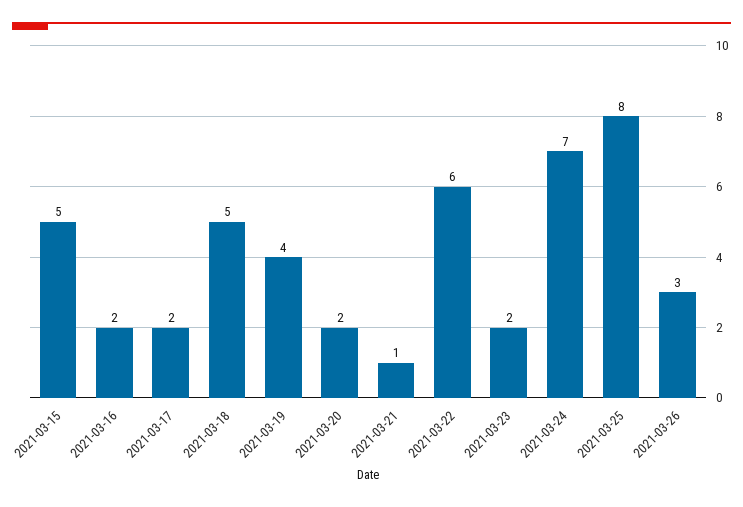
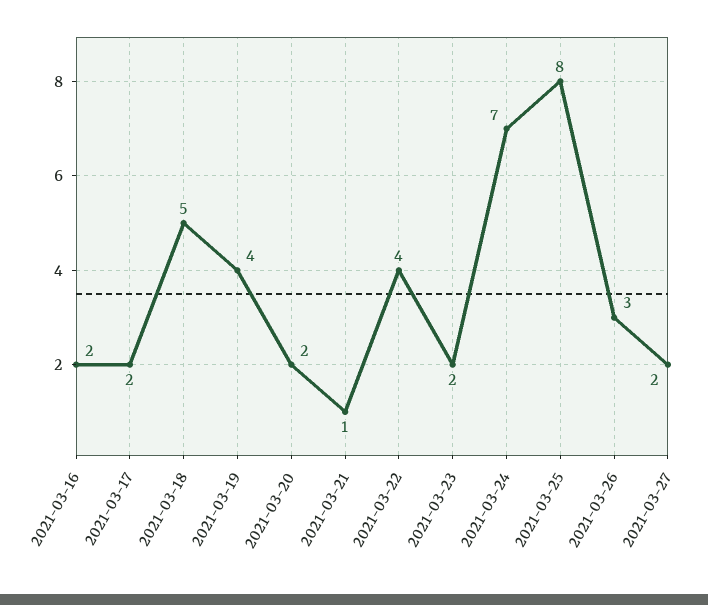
2021-03-15: 5 -> none
2021-03-22: 6 -> 4
2021-03-27: none -> 2

